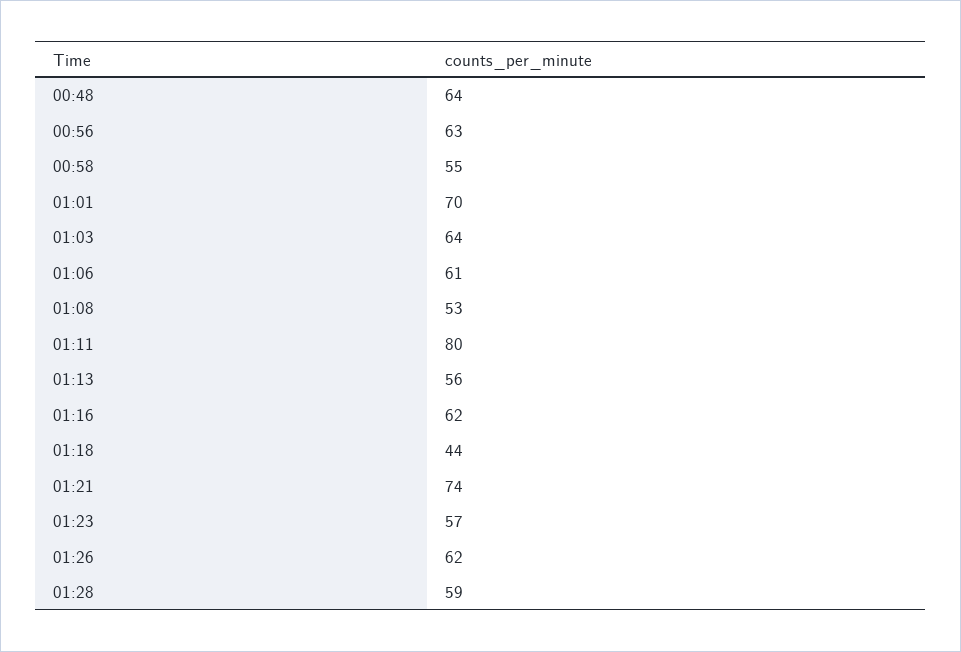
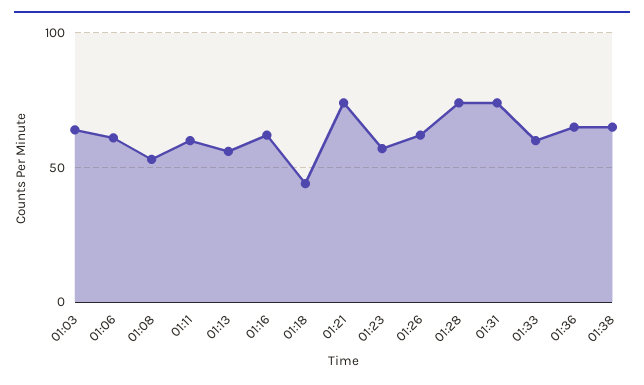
00:48: 64 -> none
00:56: 63 -> none
00:58: 55 -> none
01:01: 70 -> none
01:11: 80 -> 60
01:28: 59 -> 75
01:31: none -> 75
01:33: none -> 60
01:36: none -> 65
01:38: none -> 65

